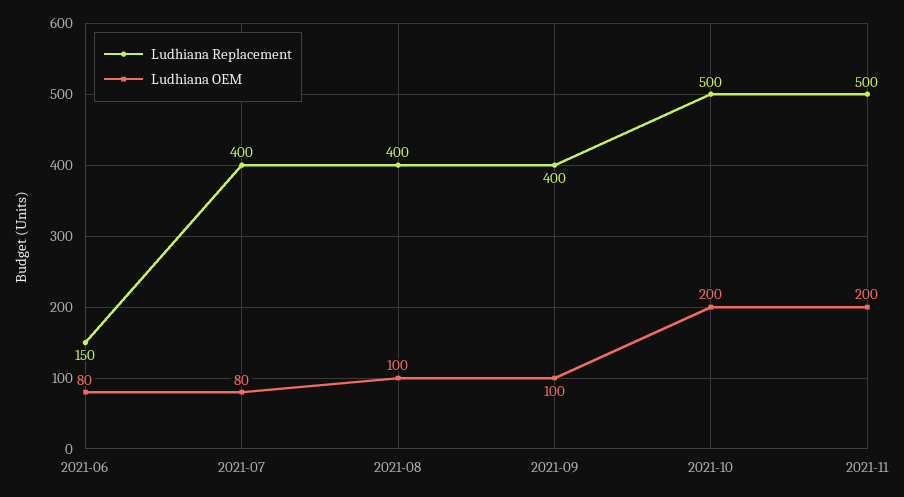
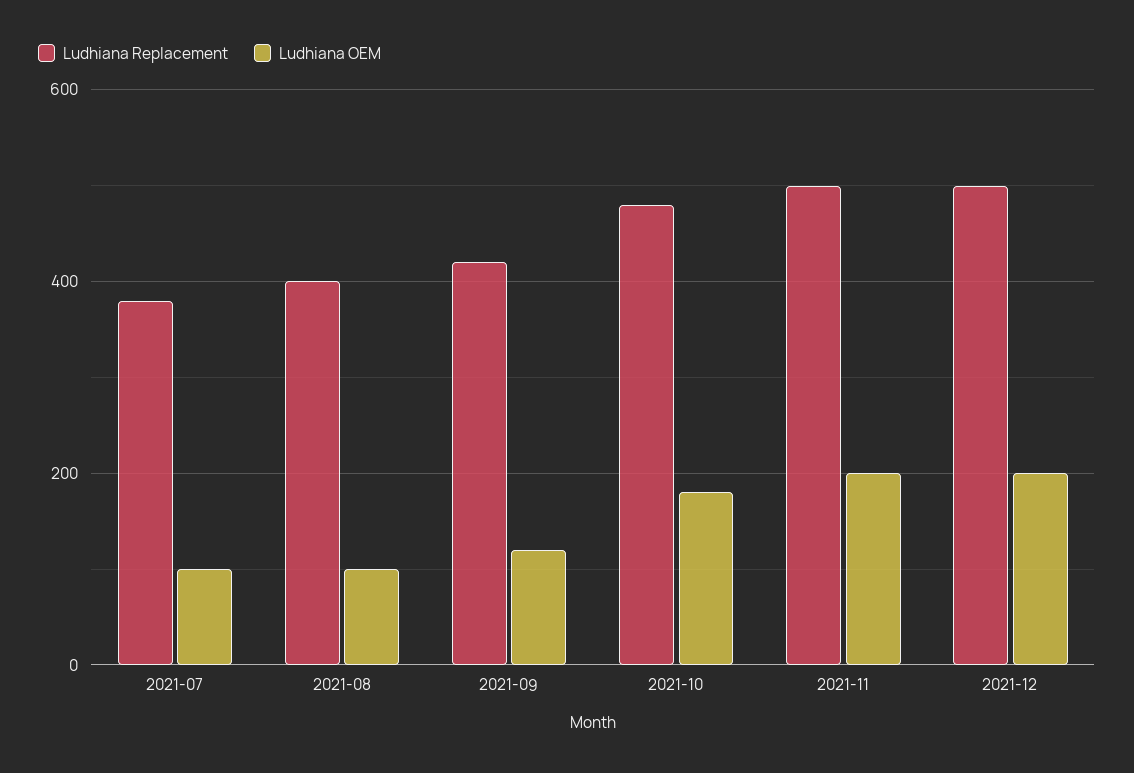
Ludhiana Replacement, 2021-06: 150 -> none
Ludhiana OEM, 2021-06: 80 -> none
Ludhiana Replacement, 2021-07: 400 -> 380
Ludhiana OEM, 2021-07: 80 -> 100
Ludhiana Replacement, 2021-09: 400 -> 420
Ludhiana OEM, 2021-09: 100 -> 120
Ludhiana Replacement, 2021-10: 500 -> 480
Ludhiana OEM, 2021-10: 200 -> 180
Ludhiana Replacement, 2021-12: none -> 500
Ludhiana OEM, 2021-12: none -> 200

